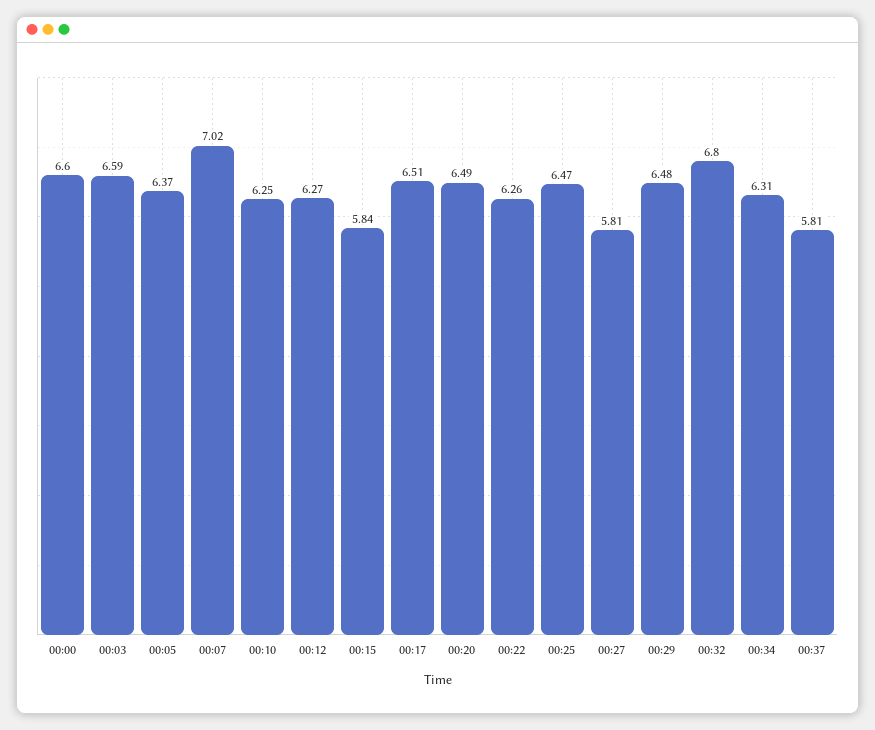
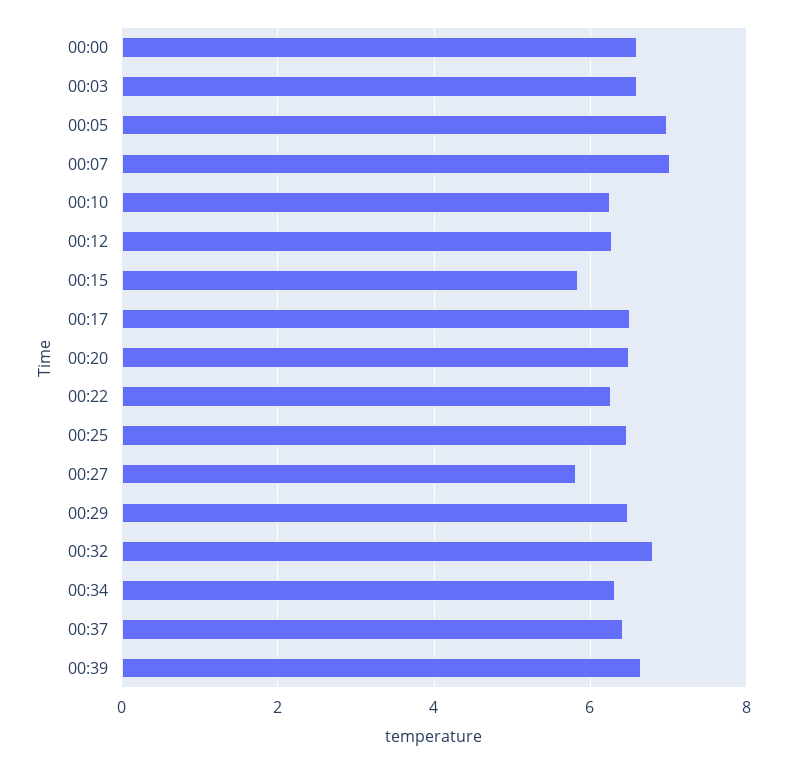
00:05: 6.37 -> 7
00:37: 5.81 -> 6.4
00:39: none -> 6.6

